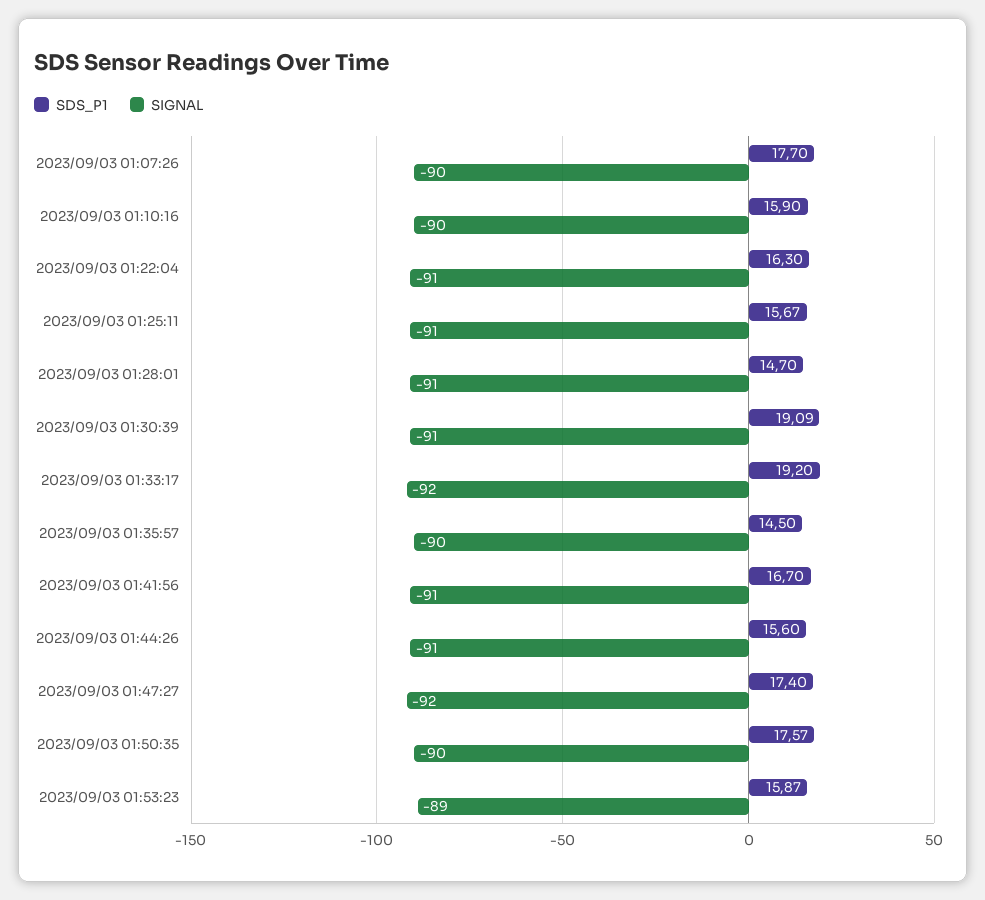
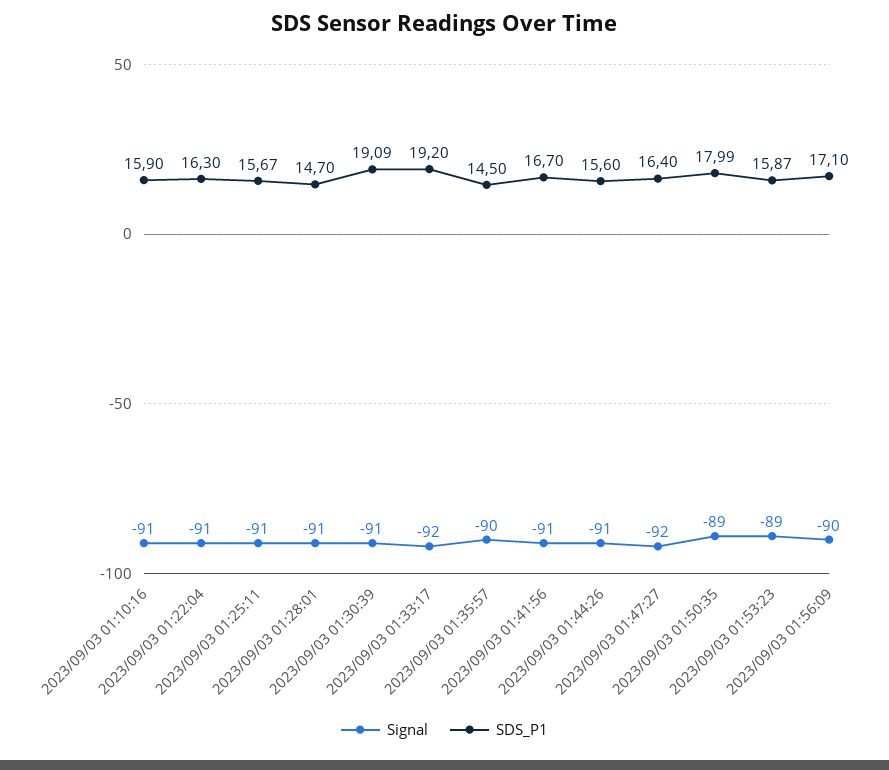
SDS_P1, 2023/09/03 01:07:26: 17.7 -> none
SIGNAL, 2023/09/03 01:07:26: -90 -> none
SIGNAL, 2023/09/03 01:10:16: -90 -> -91
SDS_P1, 2023/09/03 01:47:27: 17.4 -> 16.4
SDS_P1, 2023/09/03 01:50:35: 17.57 -> 17.99
SIGNAL, 2023/09/03 01:50:35: -90 -> -89
SIGNAL, 2023/09/03 01:56:09: none -> -90
SDS_P1, 2023/09/03 01:56:09: none -> 17.1

